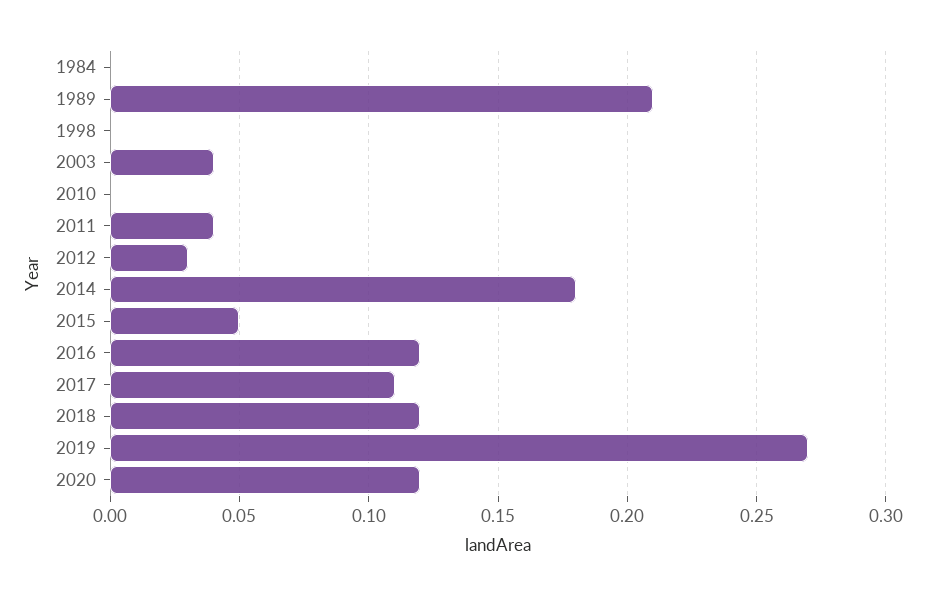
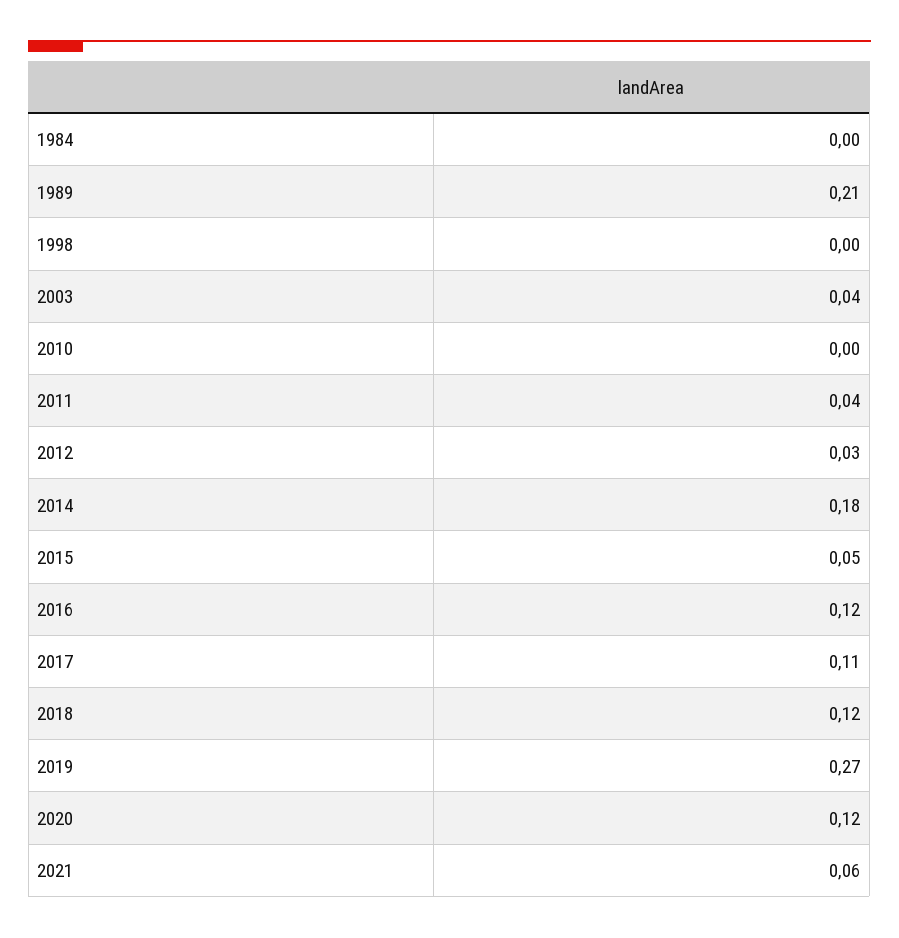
2021: none -> 0.06

